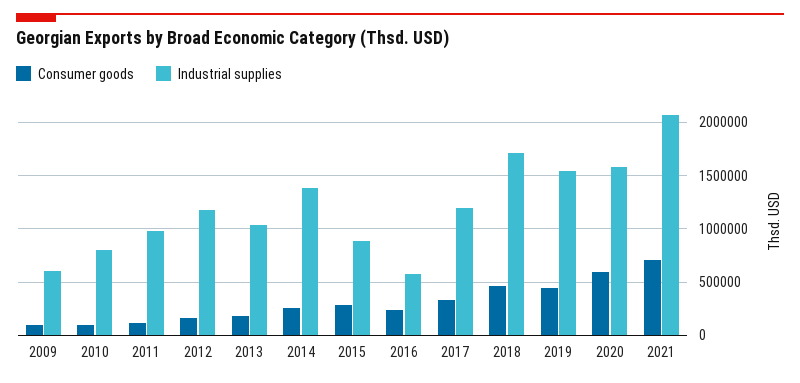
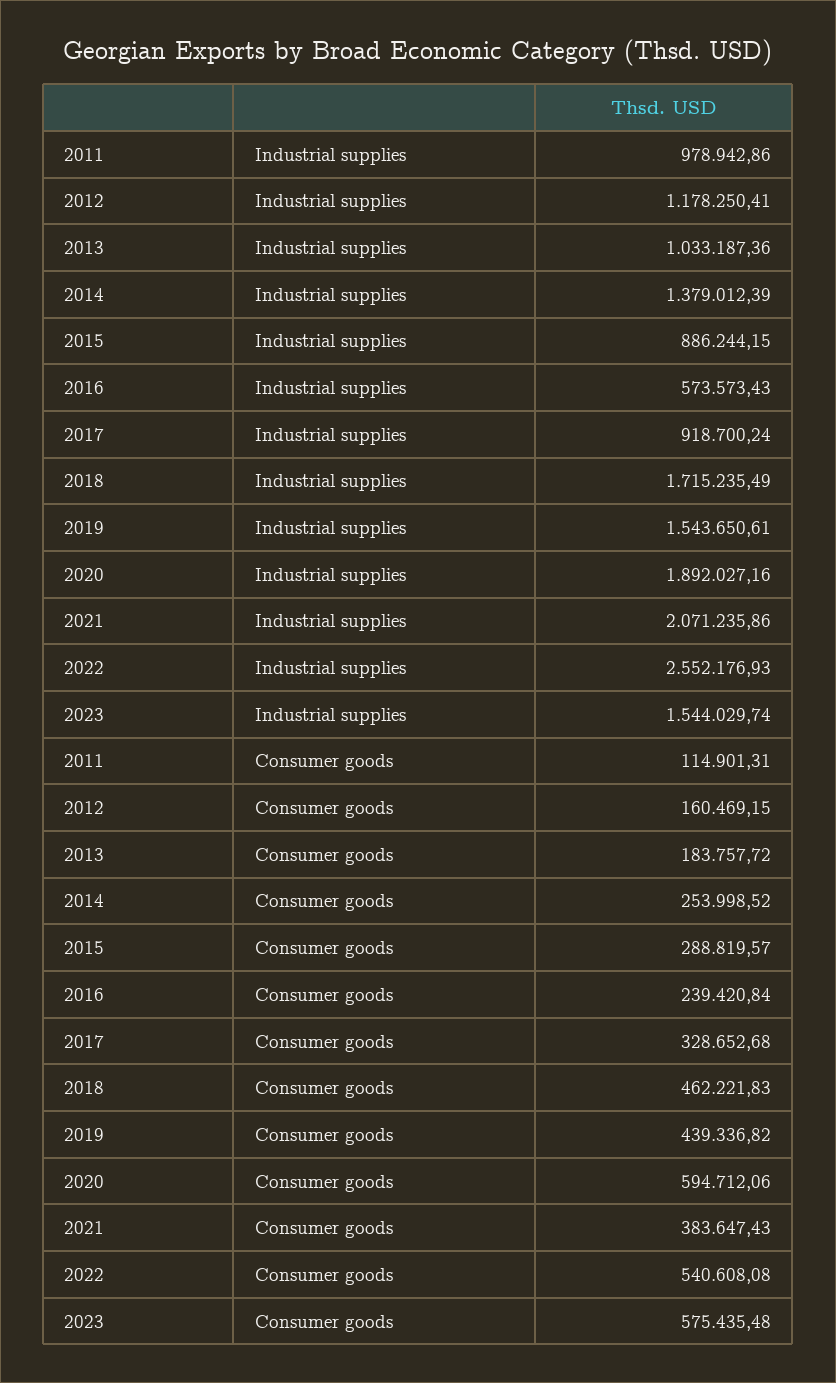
Consumer goods, 2009: 100000 -> none
Industrial supplies, 2009: 600000 -> none
Consumer goods, 2010: 100000 -> none
Industrial supplies, 2010: 800000 -> none
Industrial supplies, 2017: 1200000 -> 918700.24
Industrial supplies, 2020: 1600000 -> 1892027.16
Consumer goods, 2021: 700000 -> 383647.43
Industrial supplies, 2022: none -> 2552176.93
Industrial supplies, 2023: none -> 1544029.74
Consumer goods, 2022: none -> 540608.08
Consumer goods, 2023: none -> 575435.48

